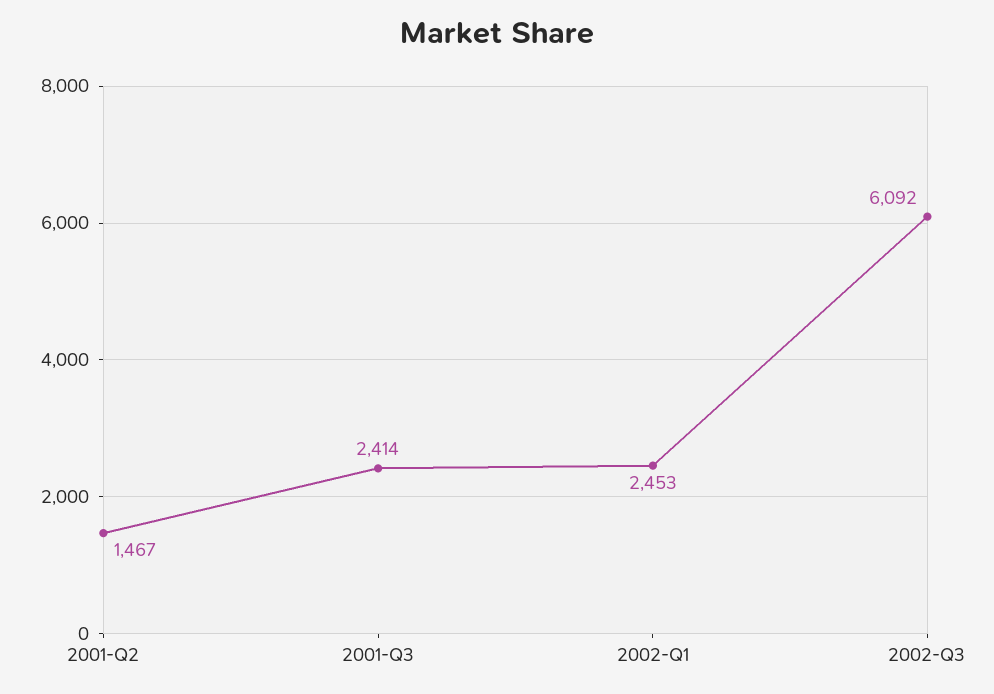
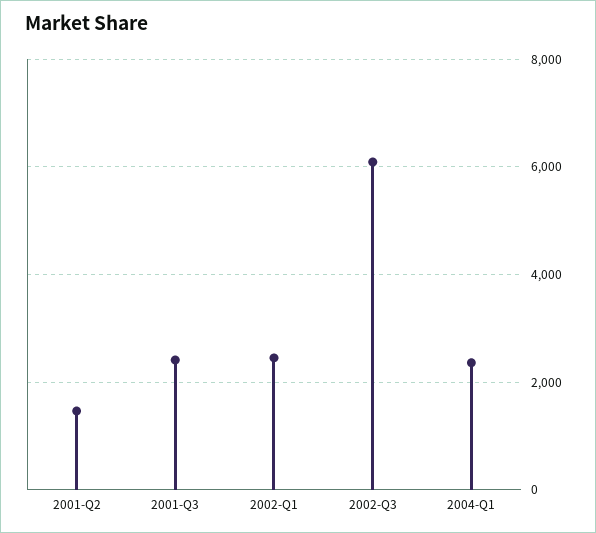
2004-Q1: none -> 2400

